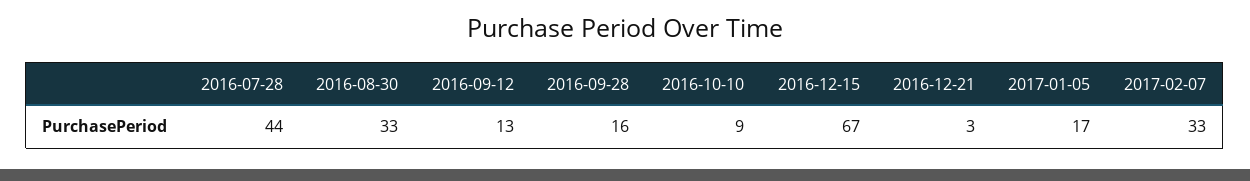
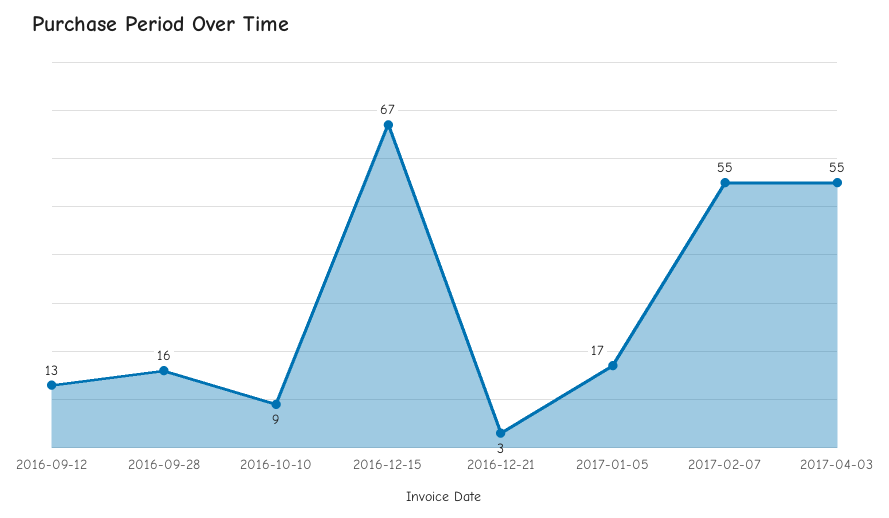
2016-07-28: 44 -> none
2016-08-30: 33 -> none
2017-02-07: 33 -> 55
2017-04-03: none -> 55

